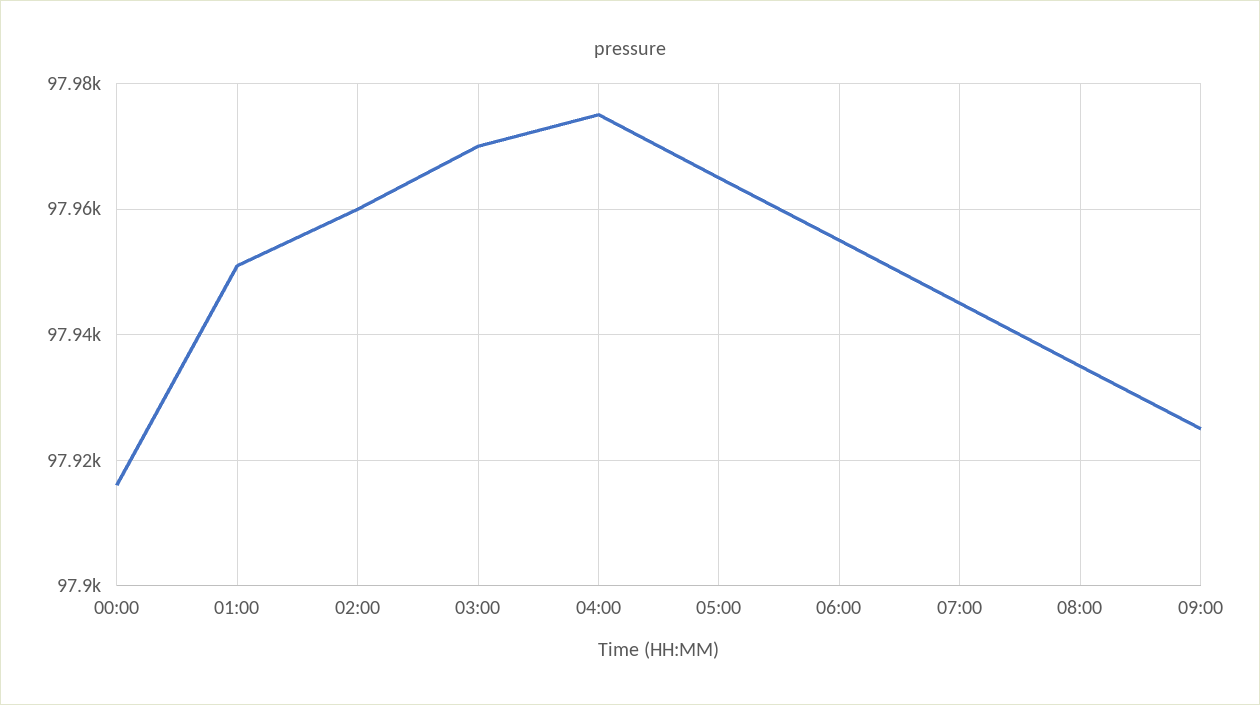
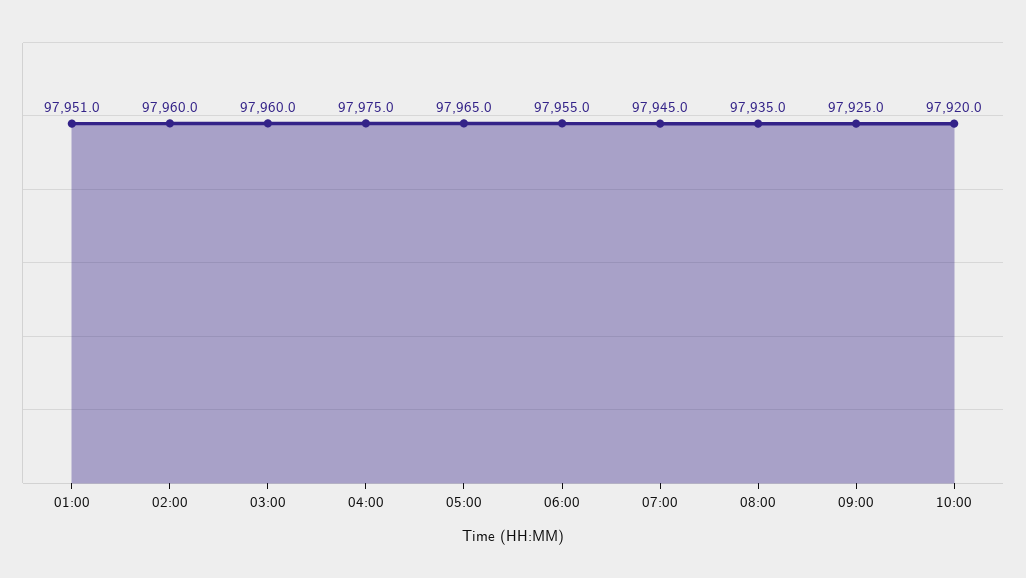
00:00: 97916 -> none
03:00: 97970 -> 97960
10:00: none -> 97920

